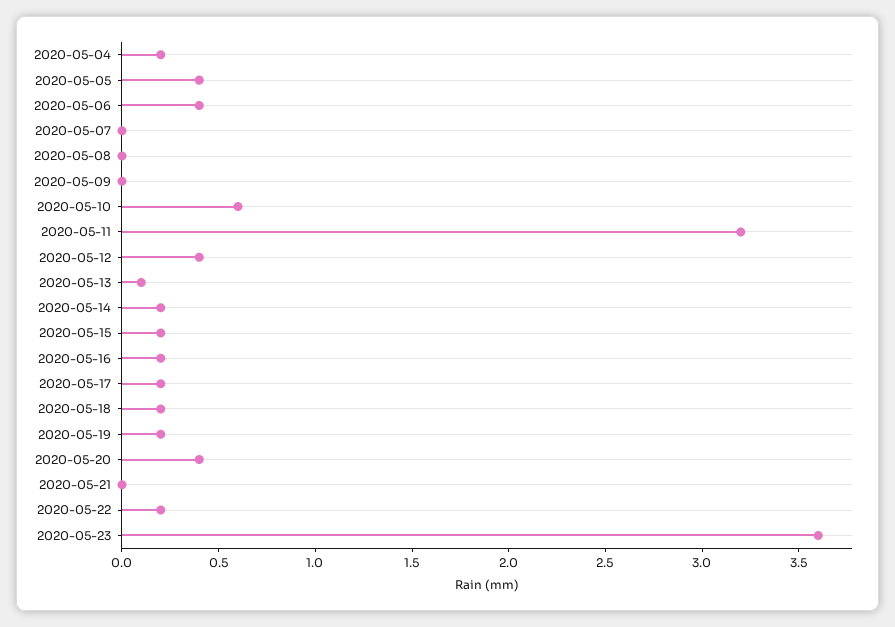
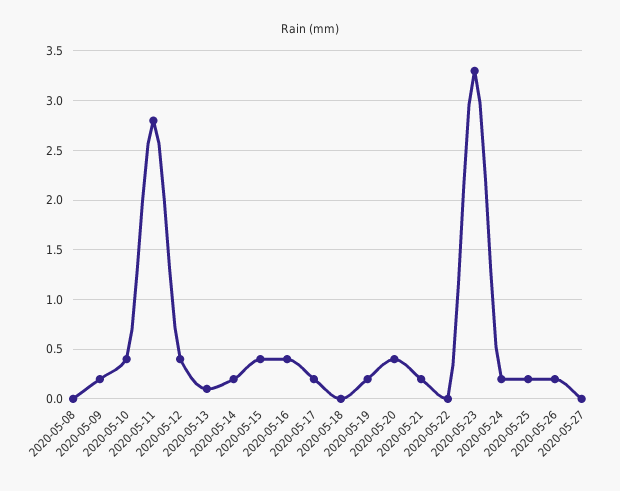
2020-05-04: 0.2 -> none
2020-05-05: 0.4 -> none
2020-05-06: 0.4 -> none
2020-05-07: 0 -> none
2020-05-09: 0 -> 0.2
2020-05-10: 0.6 -> 0.4
2020-05-11: 3.2 -> 2.8
2020-05-15: 0.2 -> 0.4
2020-05-16: 0.2 -> 0.4
2020-05-18: 0.2 -> 0
2020-05-21: 0 -> 0.2
2020-05-22: 0.2 -> 0
2020-05-23: 3.6 -> 3.3
2020-05-24: none -> 0.2
2020-05-25: none -> 0.2
2020-05-26: none -> 0.2
2020-05-27: none -> 0

